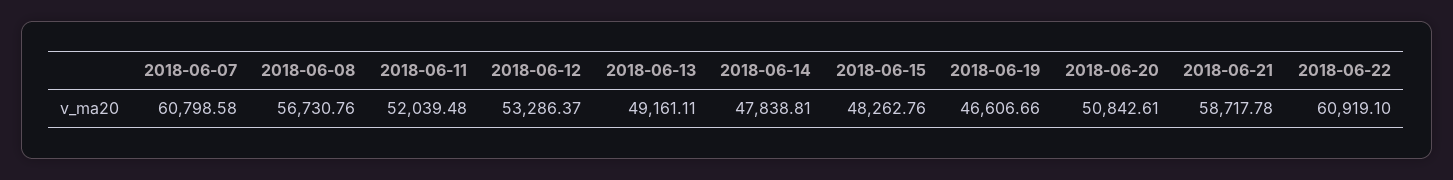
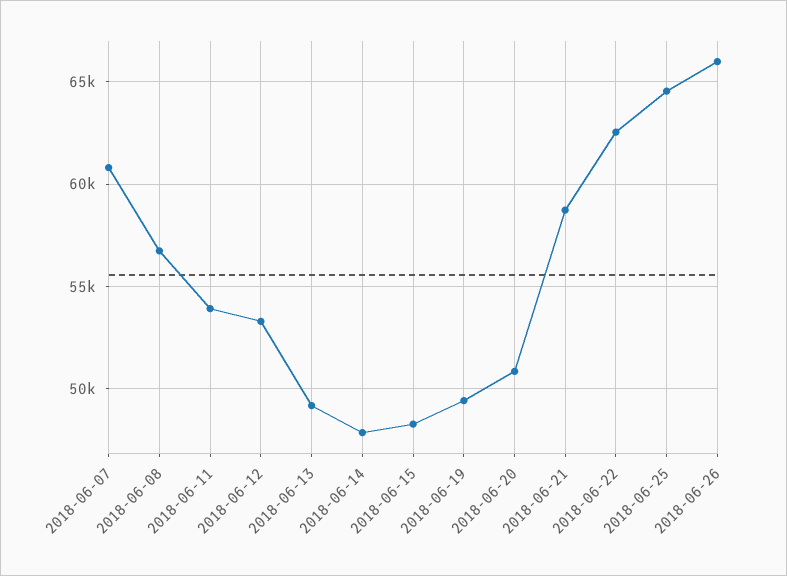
2018-06-11: 52039.48 -> 54000
2018-06-19: 46606.66 -> 49500
2018-06-22: 60919.1 -> 62500
2018-06-25: none -> 64500
2018-06-26: none -> 66000

